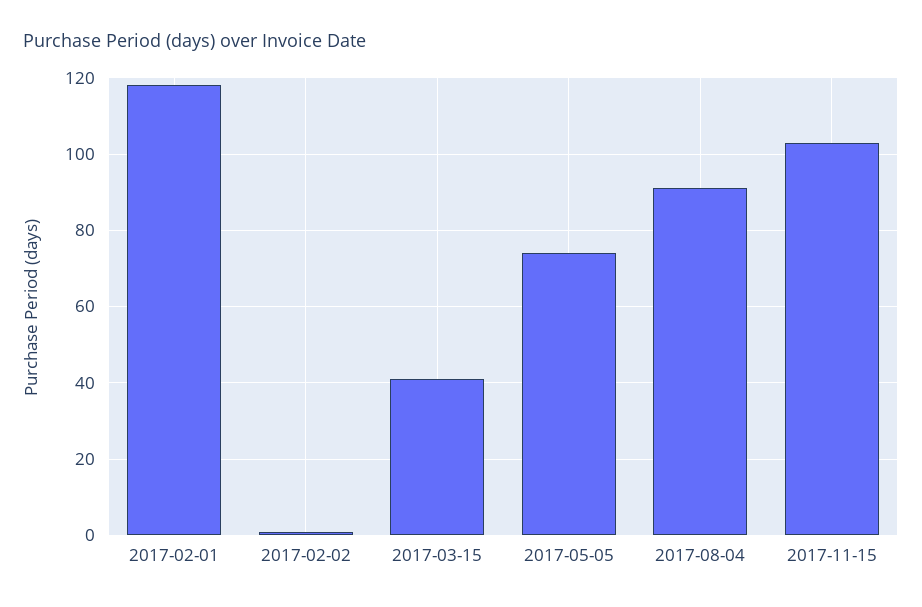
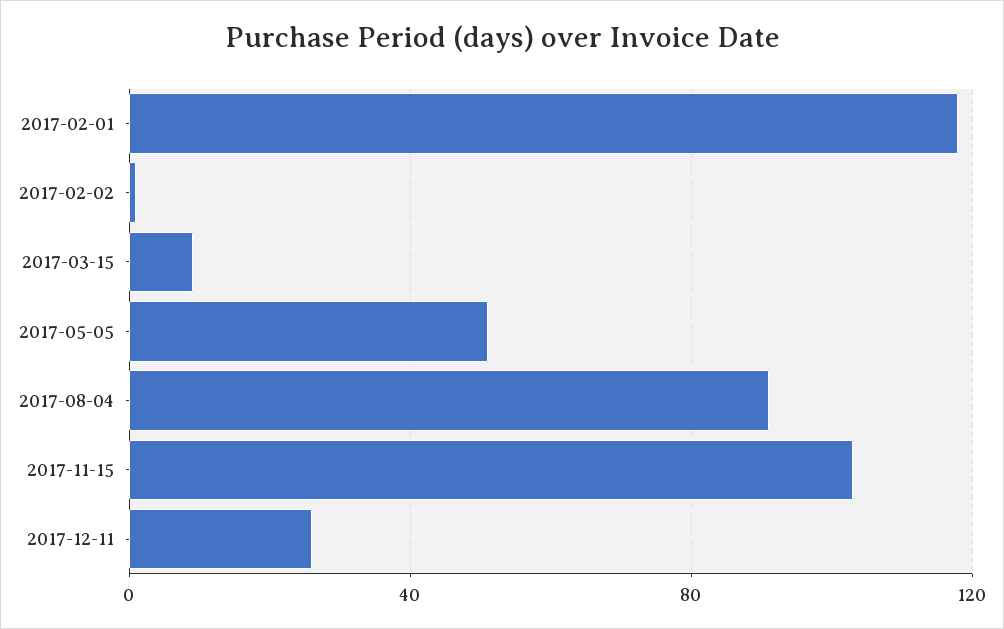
2017-03-15: 40 -> 10
2017-05-05: 75 -> 50
2017-12-11: none -> 25

